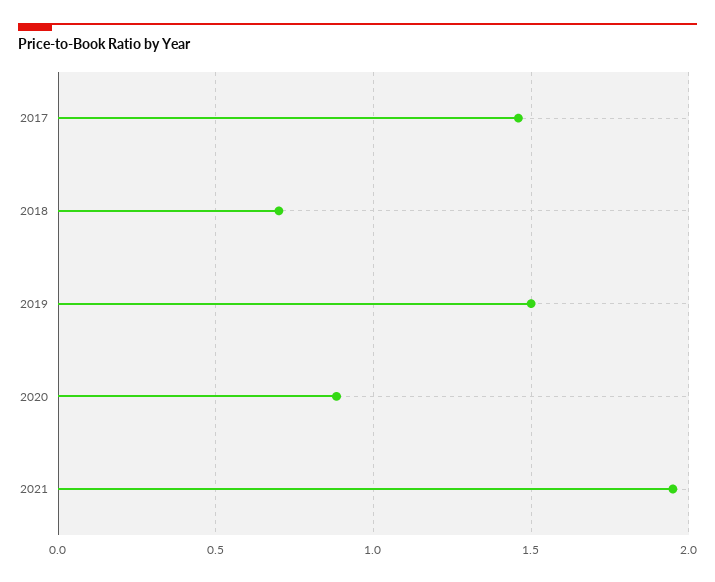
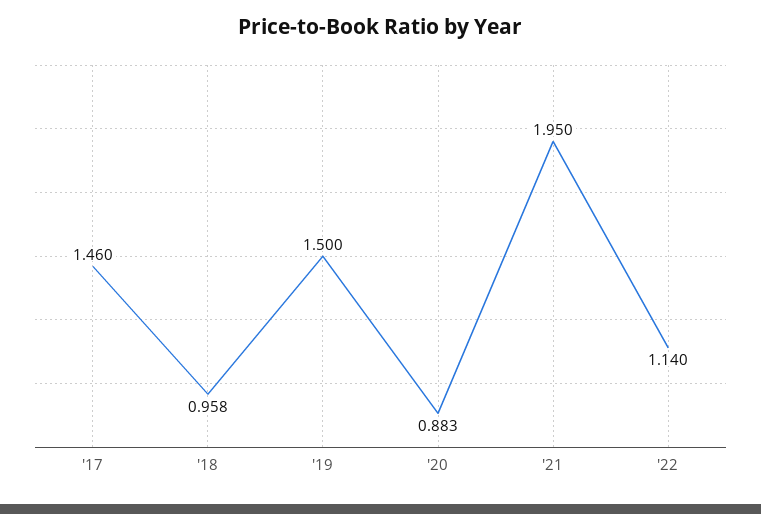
2018: 0.7 -> 0.958
'22: none -> 1.14

